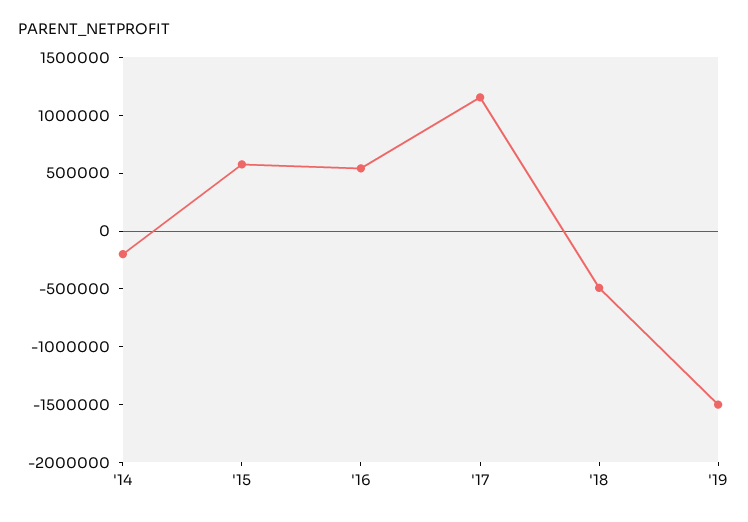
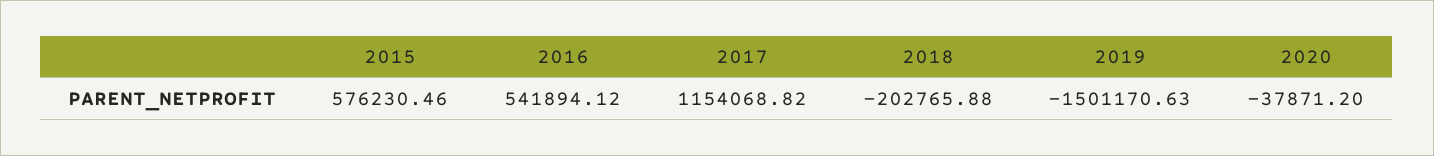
'14: -200000 -> none
'18: -500000 -> -202765.88
2020: none -> -37871.2

